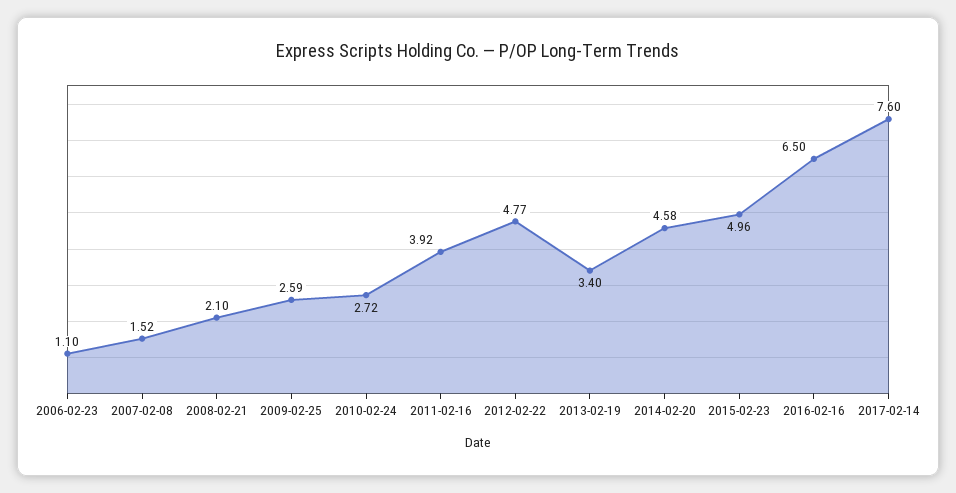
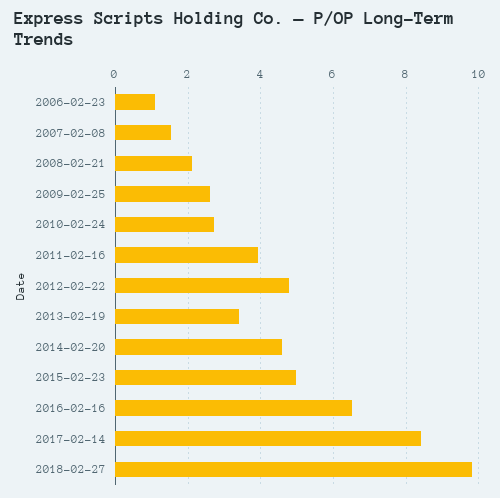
2017-02-14: 7.6 -> 8.4
2018-02-27: none -> 9.8

